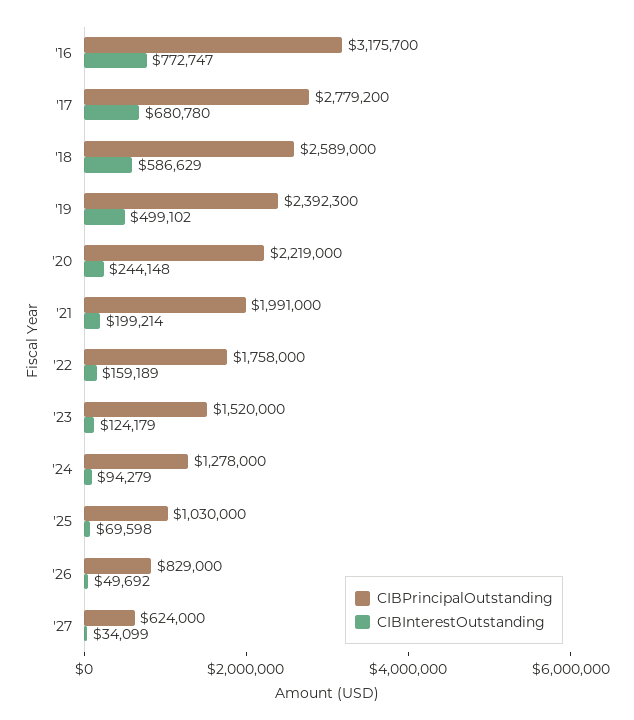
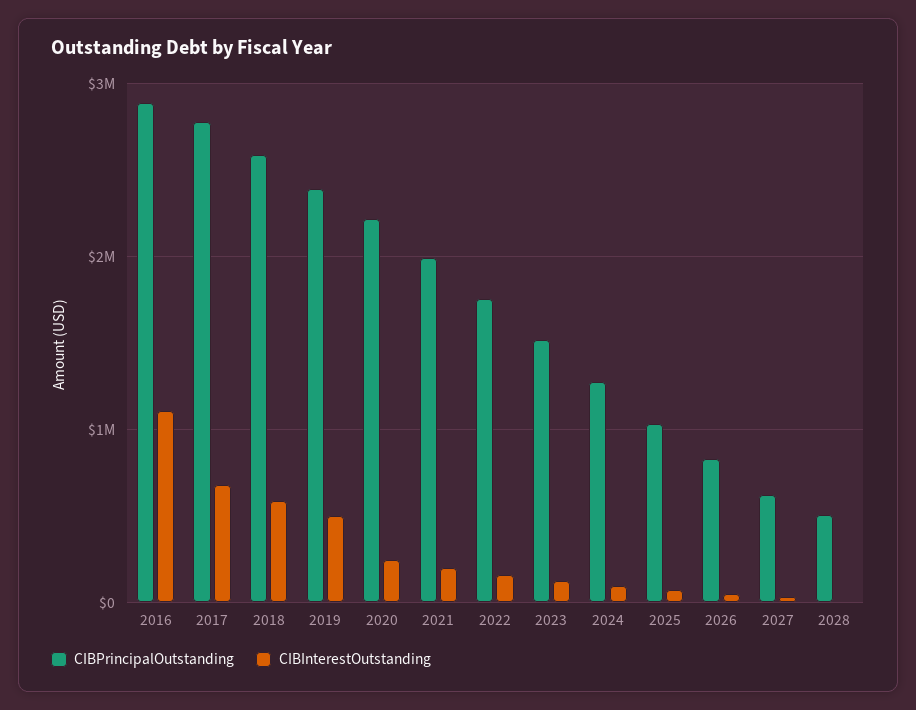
CIBPrincipalOutstanding, '16: 3175700 -> 2900000
CIBInterestOutstanding, '16: 772747 -> 1100000
CIBPrincipalOutstanding, 2028: none -> 500000
CIBInterestOutstanding, 2028: none -> 0

